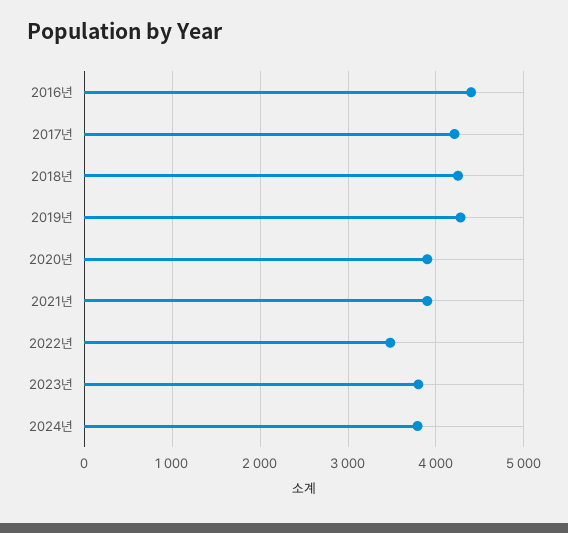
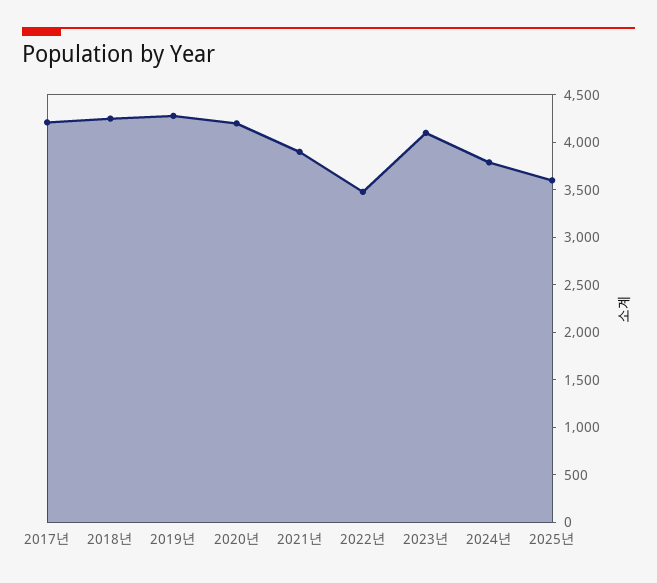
2016년: 4400 -> none
2020년: 3900 -> 4200
2023년: 3800 -> 4100
2025년: none -> 3600

